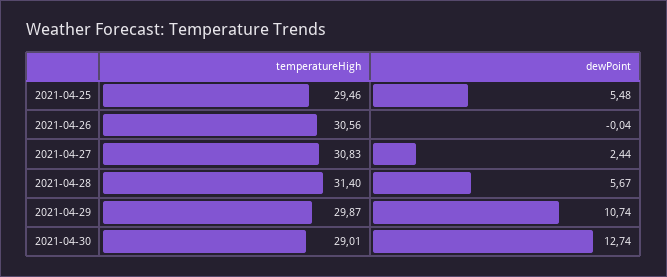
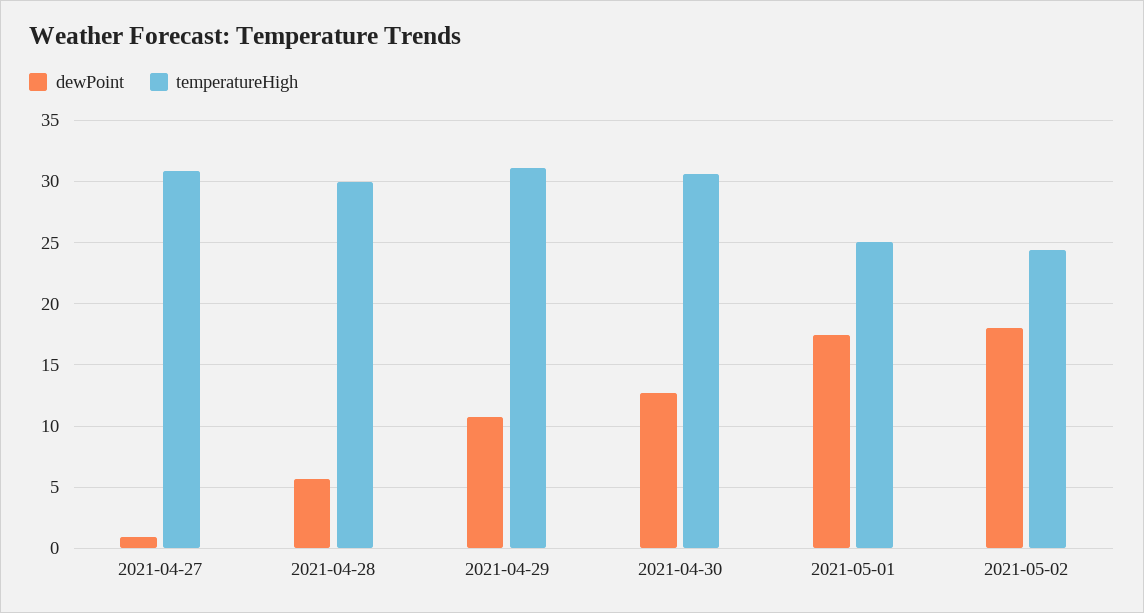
temperatureHigh, 2021-04-25: 29.46 -> none
dewPoint, 2021-04-25: 5.48 -> none
temperatureHigh, 2021-04-26: 30.56 -> none
dewPoint, 2021-04-26: -0.04 -> none
dewPoint, 2021-04-27: 2.44 -> 1
temperatureHigh, 2021-04-28: 31.4 -> 30
temperatureHigh, 2021-04-29: 29.87 -> 31
temperatureHigh, 2021-04-30: 29.01 -> 30.5
dewPoint, 2021-05-01: none -> 17.5
temperatureHigh, 2021-05-01: none -> 25
dewPoint, 2021-05-02: none -> 18
temperatureHigh, 2021-05-02: none -> 24.5

